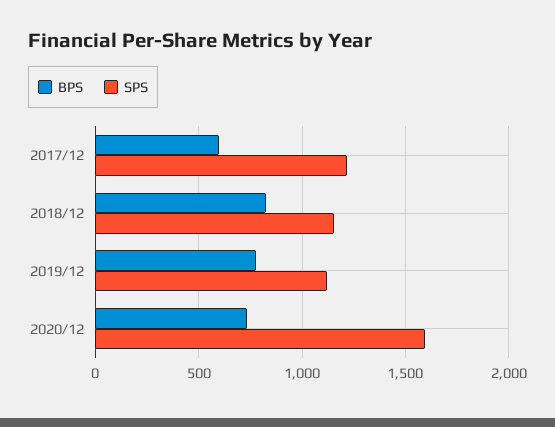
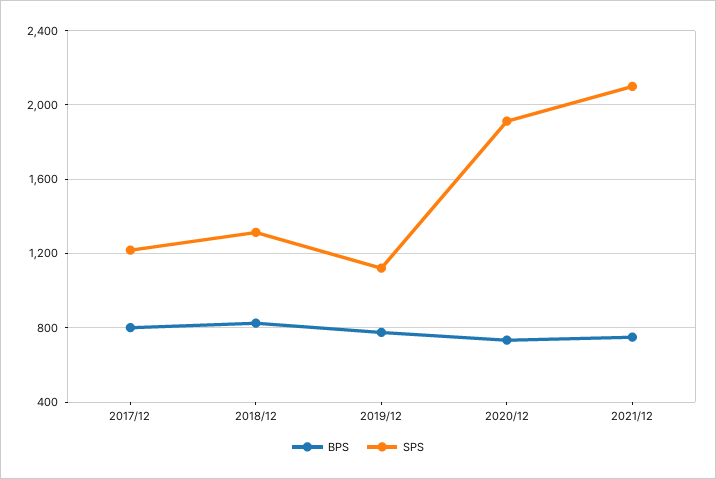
BPS, 2017/12: 600 -> 800
SPS, 2018/12: 1150 -> 1300
SPS, 2020/12: 1600 -> 1900
BPS, 2021/12: none -> 750
SPS, 2021/12: none -> 2100

